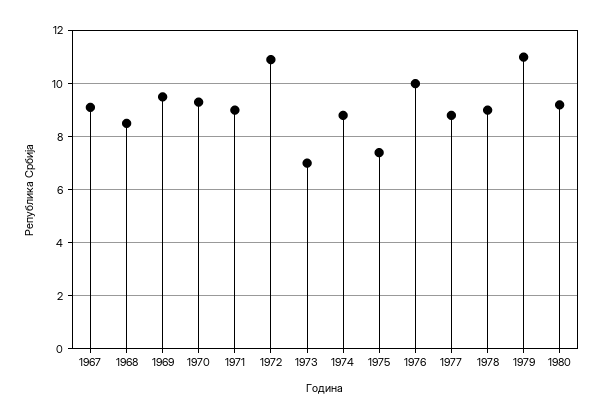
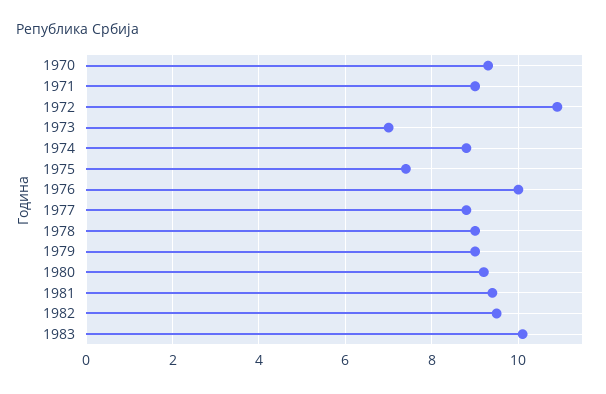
1967: 9 -> none
1968: 8.5 -> none
1969: 9.5 -> none
1979: 11 -> 9
1981: none -> 9.5
1982: none -> 9.5
1983: none -> 10

